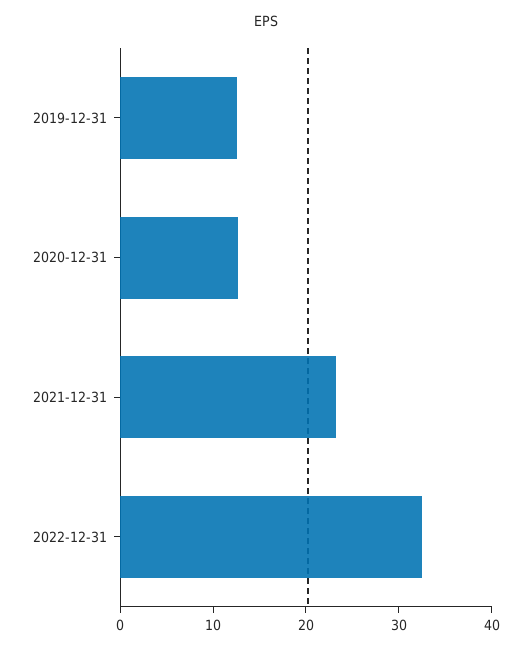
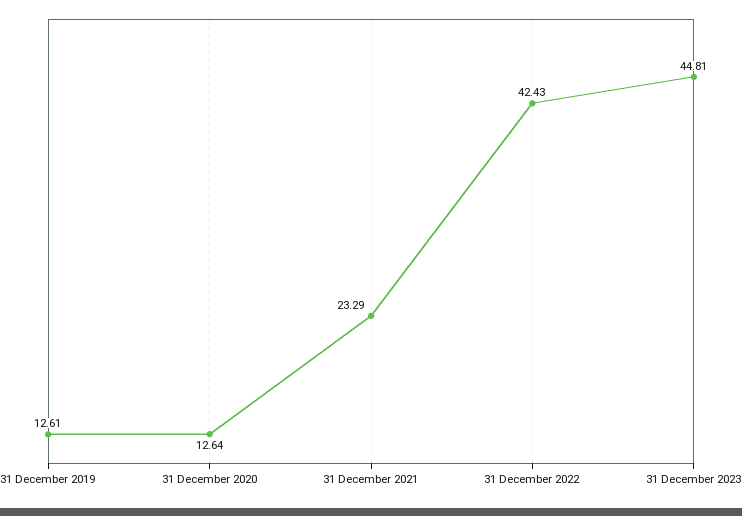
2022-12-31: 32 -> 42.43
31 December 2023: none -> 44.81

